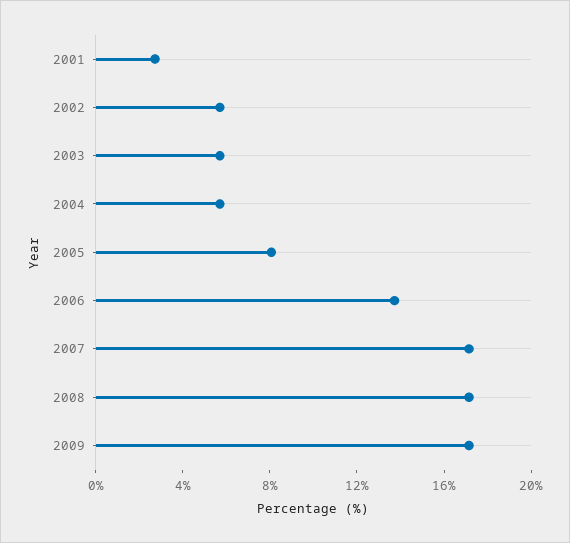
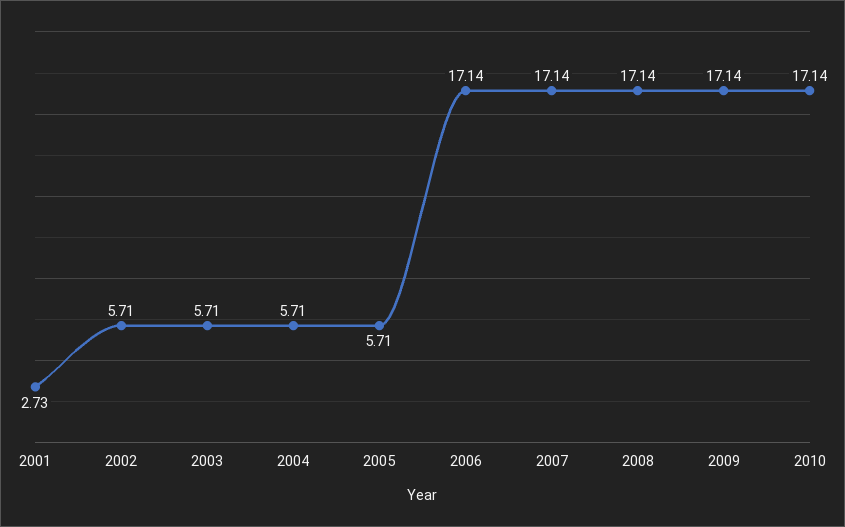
2005: 8 -> 5.71
2006: 14 -> 17.14
2010: none -> 17.14

